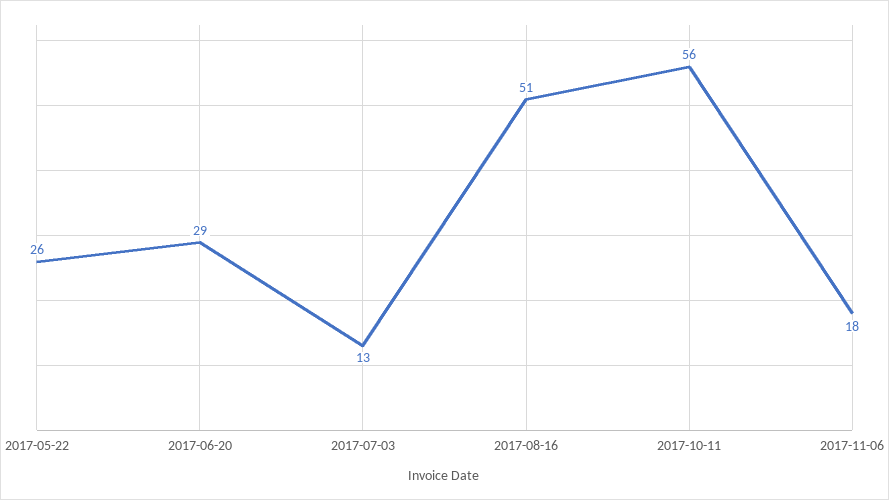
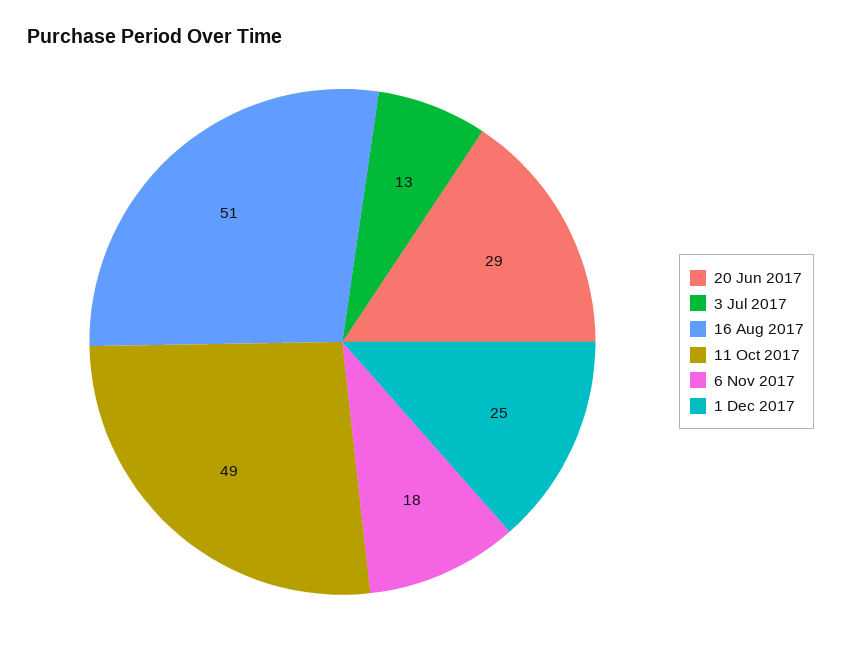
2017-05-22: 26 -> none
2017-10-11: 56 -> 49
1 Dec 2017: none -> 25

